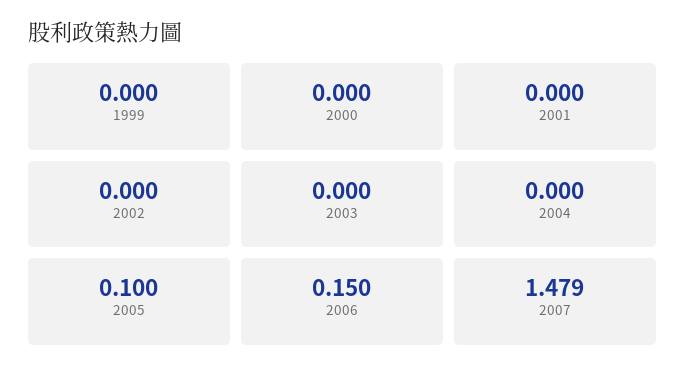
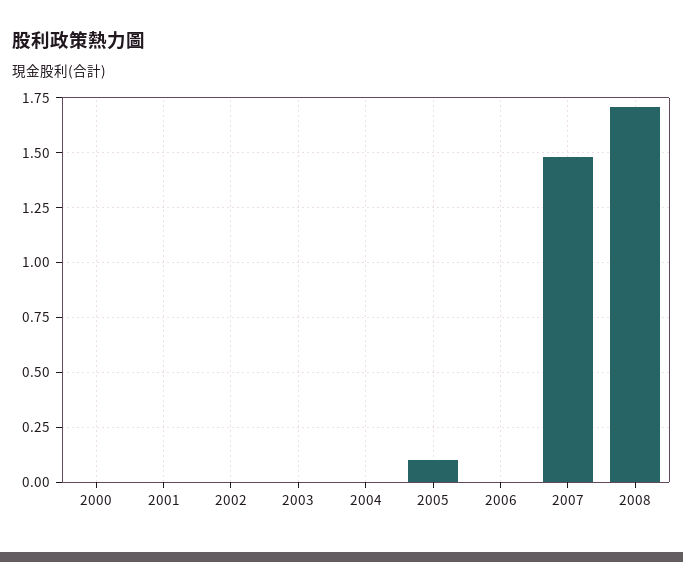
1999: 0 -> none
2006: 0.15 -> 0
2008: none -> 1.7

